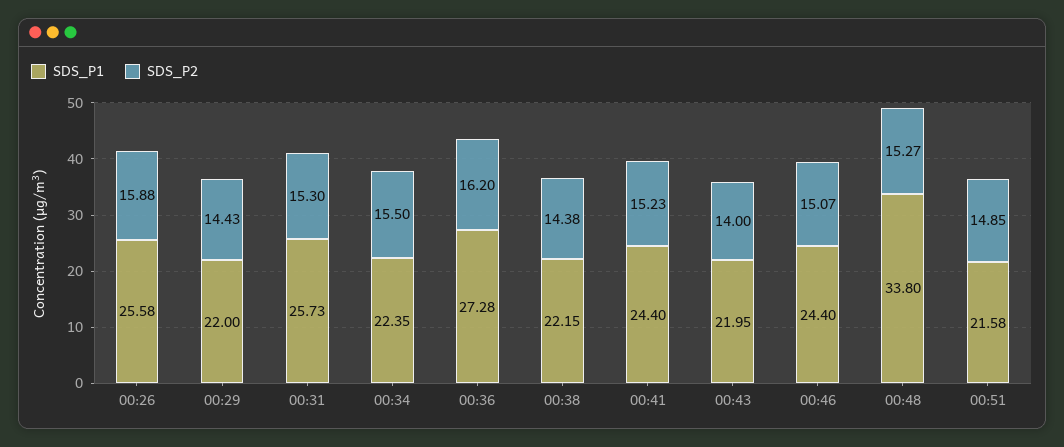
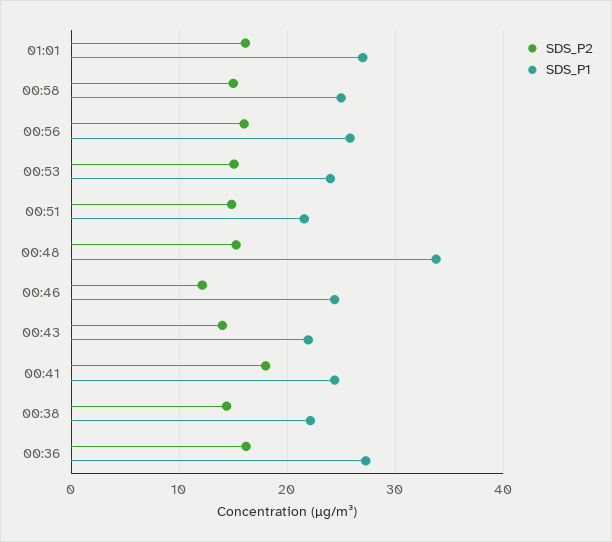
SDS_P1, 00:26: 25.58 -> none
SDS_P2, 00:26: 15.88 -> none
SDS_P1, 00:29: 22 -> none
SDS_P2, 00:29: 14.43 -> none
SDS_P1, 00:31: 25.73 -> none
SDS_P2, 00:31: 15.3 -> none
SDS_P1, 00:34: 22.35 -> none
SDS_P2, 00:34: 15.5 -> none
SDS_P2, 00:41: 15.23 -> 18
SDS_P2, 00:46: 15.07 -> 12
SDS_P2, 01:01: none -> 16
SDS_P1, 01:01: none -> 27
SDS_P2, 00:58: none -> 15
SDS_P1, 00:58: none -> 25
SDS_P2, 00:56: none -> 16
SDS_P1, 00:56: none -> 26
SDS_P2, 00:53: none -> 15
SDS_P1, 00:53: none -> 24

